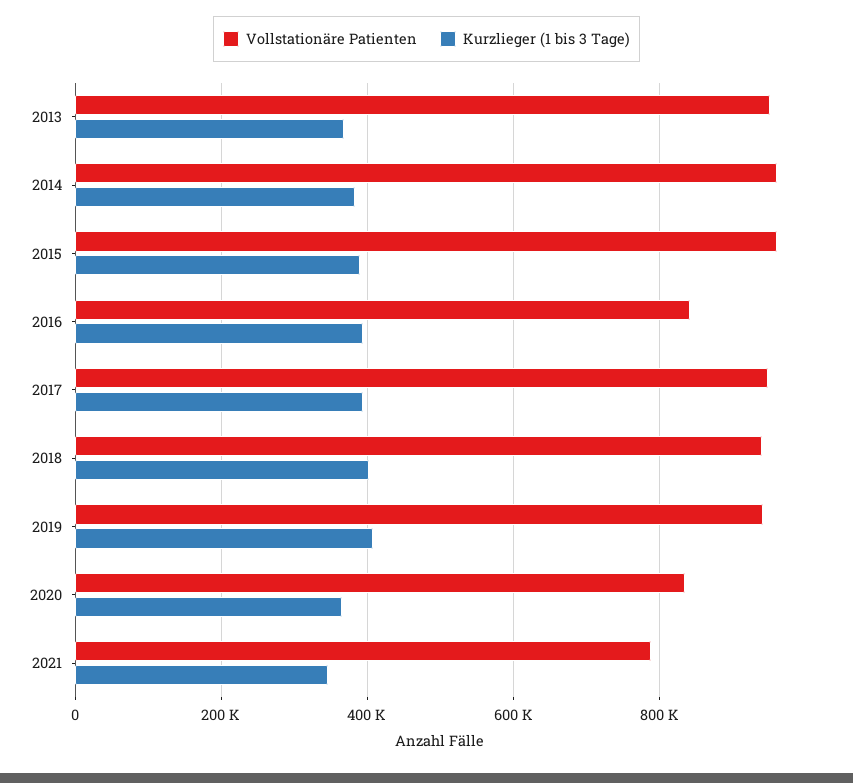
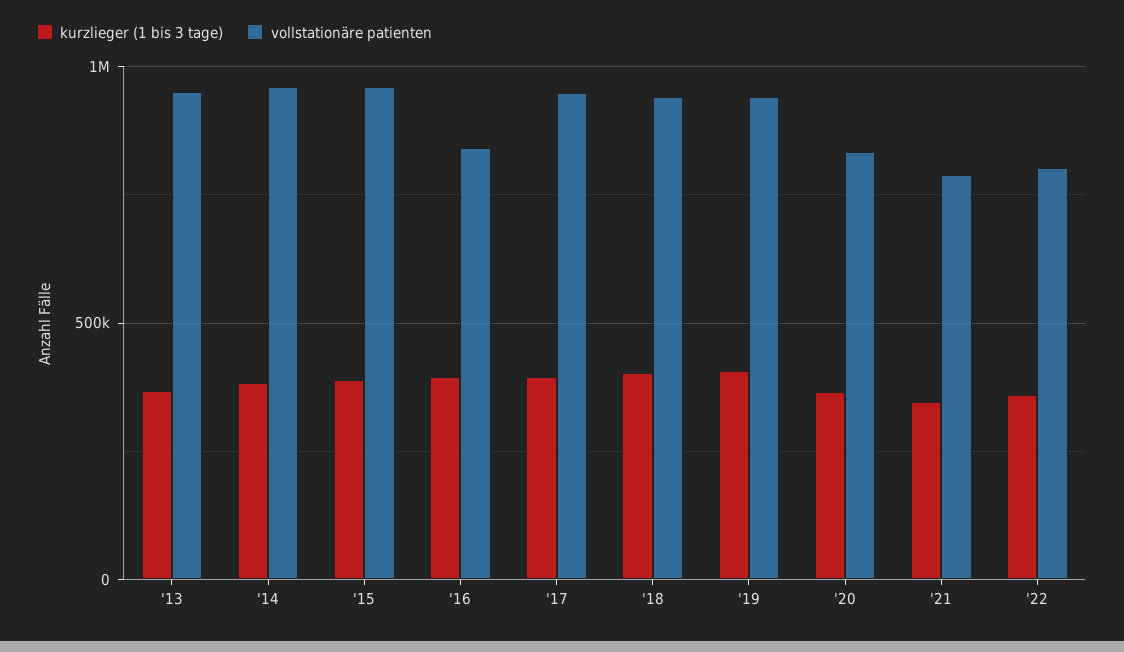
Kurzlieger (1 bis 3 Tage), '22: none -> 350000
Vollstationäre Patienten, '22: none -> 800000

